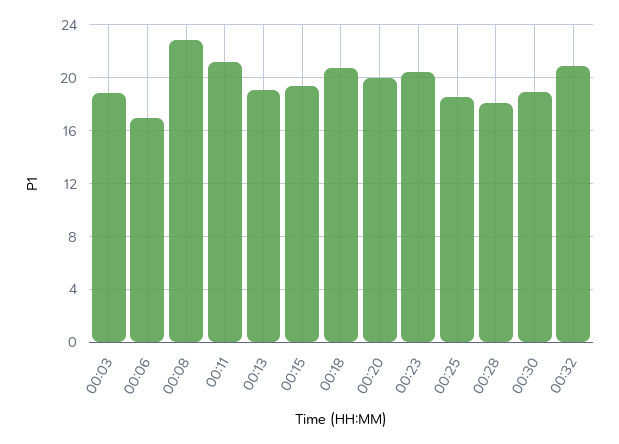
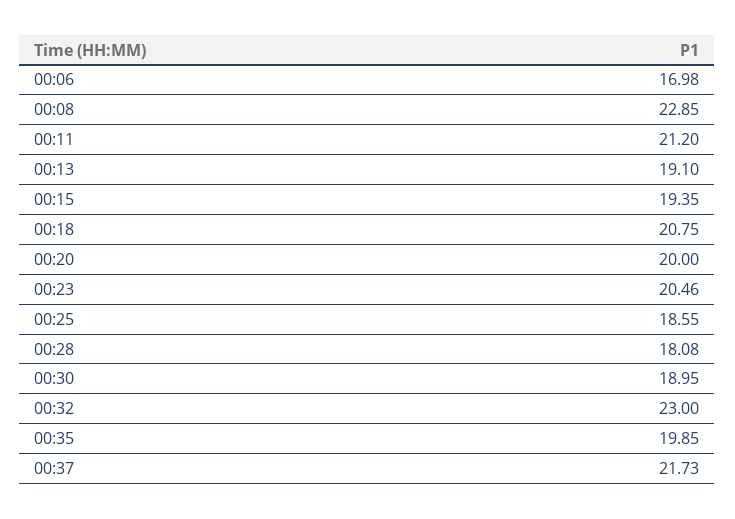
00:03: 19 -> none
00:32: 21 -> 23
00:35: none -> 19.85
00:37: none -> 21.73

